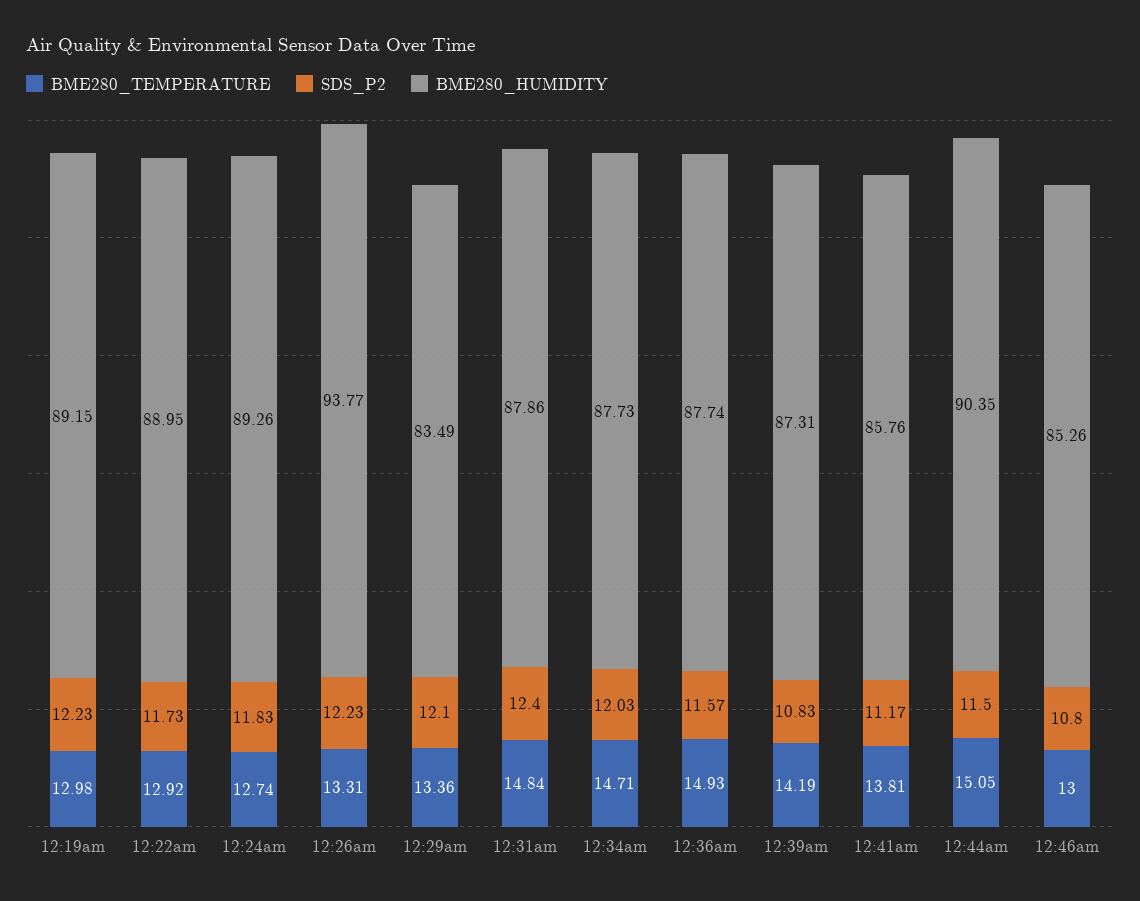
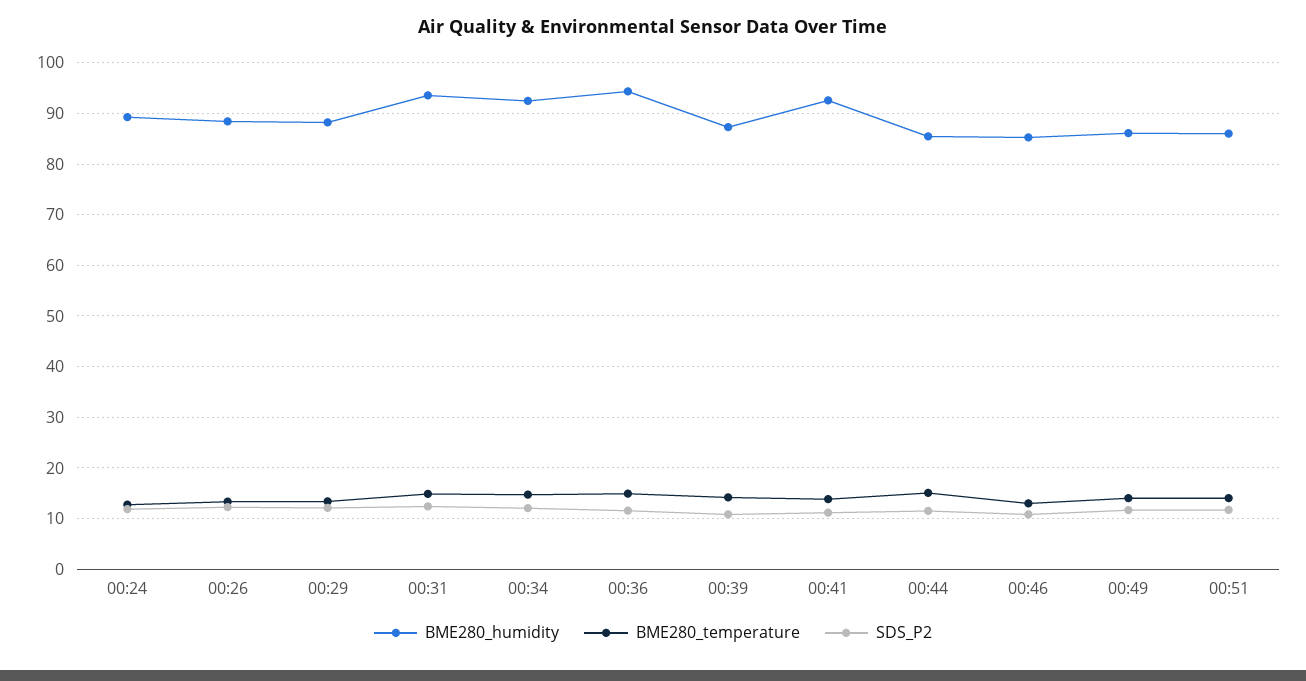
BME280_TEMPERATURE, 12:19am: 12.98 -> none
SDS_P2, 12:19am: 12.23 -> none
BME280_HUMIDITY, 12:19am: 89.15 -> none
BME280_TEMPERATURE, 12:22am: 12.92 -> none
SDS_P2, 12:22am: 11.73 -> none
BME280_HUMIDITY, 12:22am: 88.95 -> none
BME280_HUMIDITY, 12:26am: 93.77 -> 88
BME280_HUMIDITY, 12:29am: 83.49 -> 88
BME280_HUMIDITY, 12:31am: 87.86 -> 94
BME280_HUMIDITY, 12:34am: 87.73 -> 92
BME280_HUMIDITY, 12:36am: 87.74 -> 94
BME280_HUMIDITY, 12:41am: 85.76 -> 92
BME280_HUMIDITY, 12:44am: 90.35 -> 86
BME280_HUMIDITY, 00:49: none -> 86
BME280_TEMPERATURE, 00:49: none -> 14
SDS_P2, 00:49: none -> 12
BME280_HUMIDITY, 00:51: none -> 86
BME280_TEMPERATURE, 00:51: none -> 14
SDS_P2, 00:51: none -> 12

